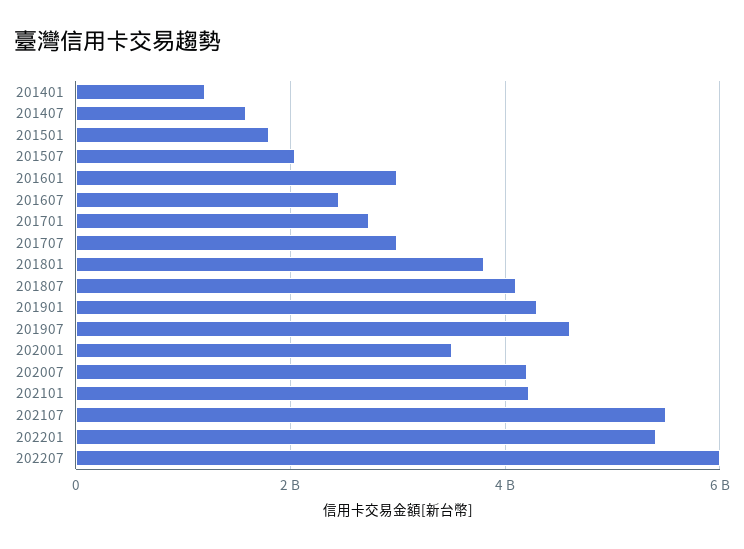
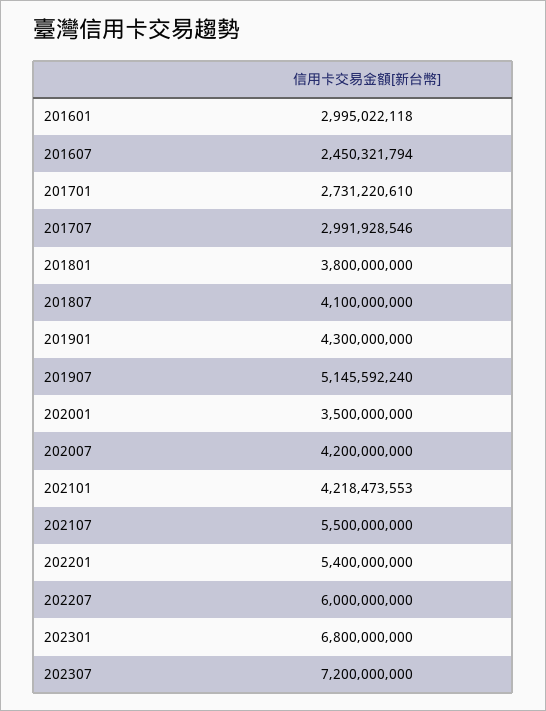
201401: 1200000000 -> none
201407: 1600000000 -> none
201501: 1800000000 -> none
201507: 2000000000 -> none
201907: 4600000000 -> 5145592240
202301: none -> 6800000000
202307: none -> 7200000000

